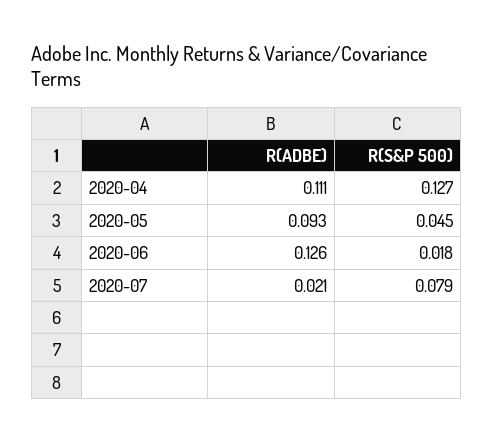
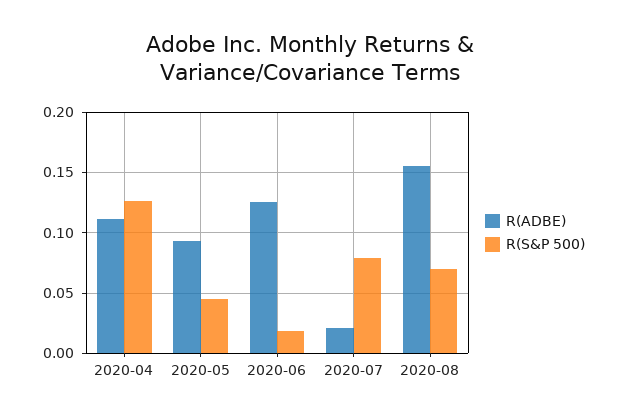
R(ADBE), 2020-08: none -> 0.155
R(S&P 500), 2020-08: none -> 0.07

